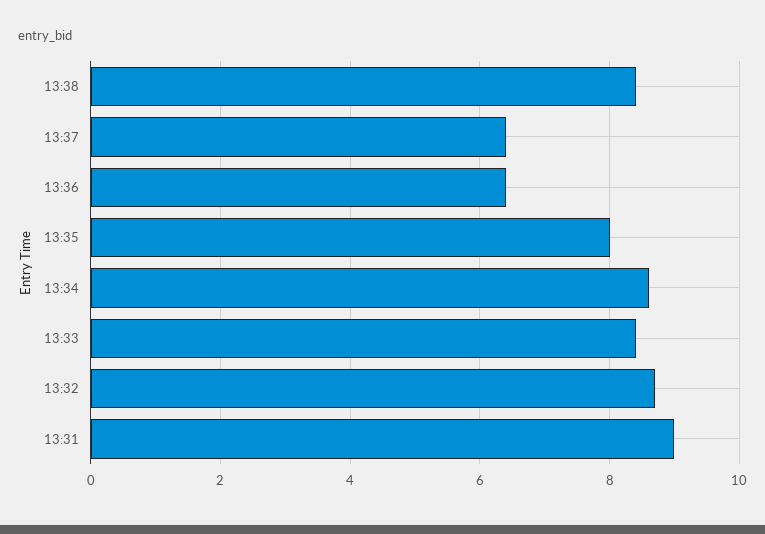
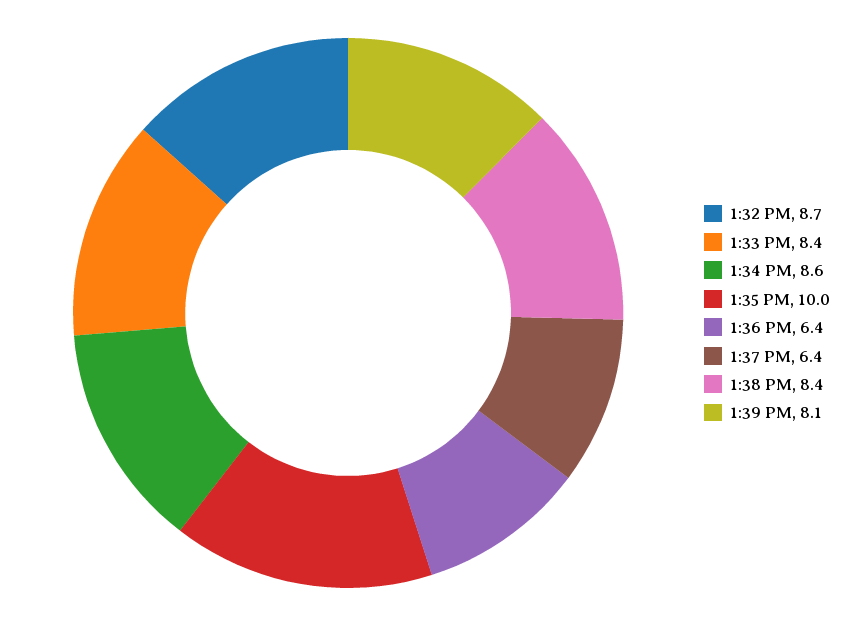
13:35: 8 -> 10
13:31: 9 -> none
1:39 PM: none -> 8.1

